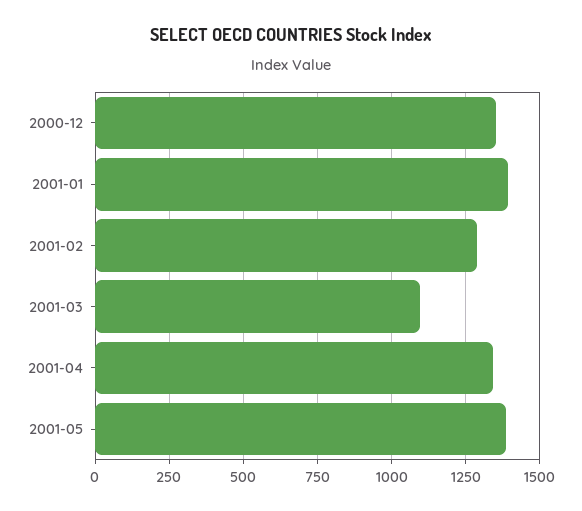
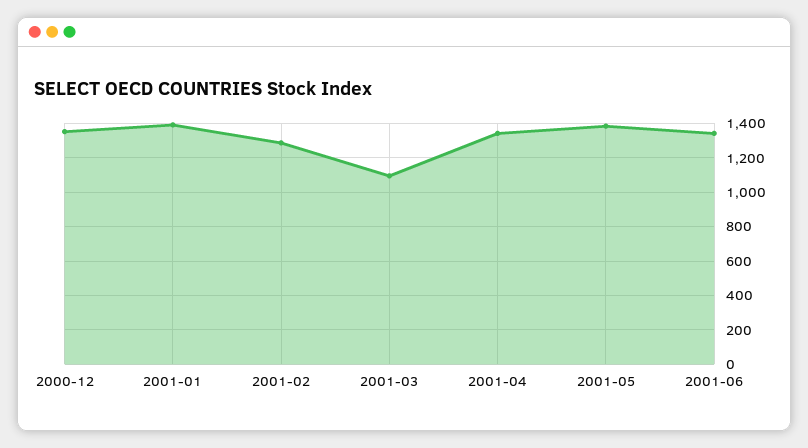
2001-06: none -> 1350

